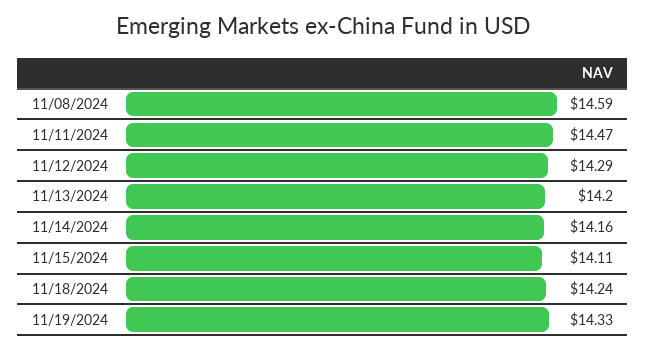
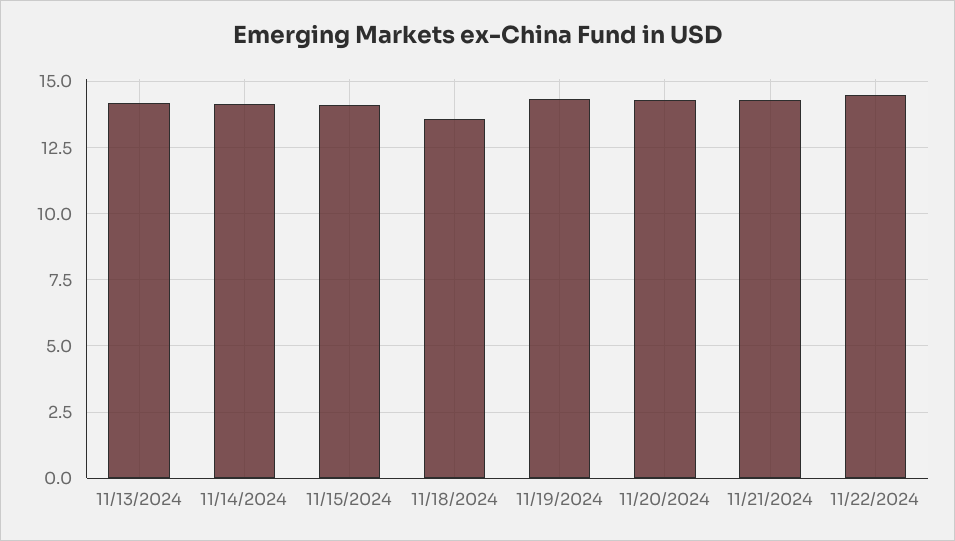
11/08/2024: 14.59 -> none
11/11/2024: 14.47 -> none
11/12/2024: 14.29 -> none
11/18/2024: 14.24 -> 13.5
11/20/2024: none -> 14.25
11/21/2024: none -> 14.25
11/22/2024: none -> 14.5

